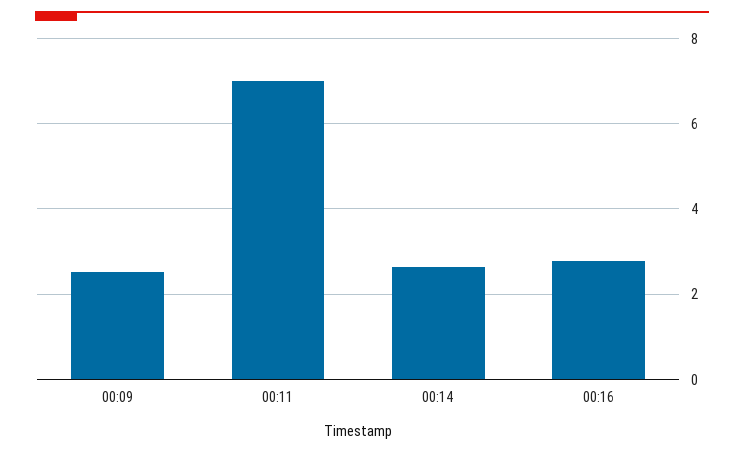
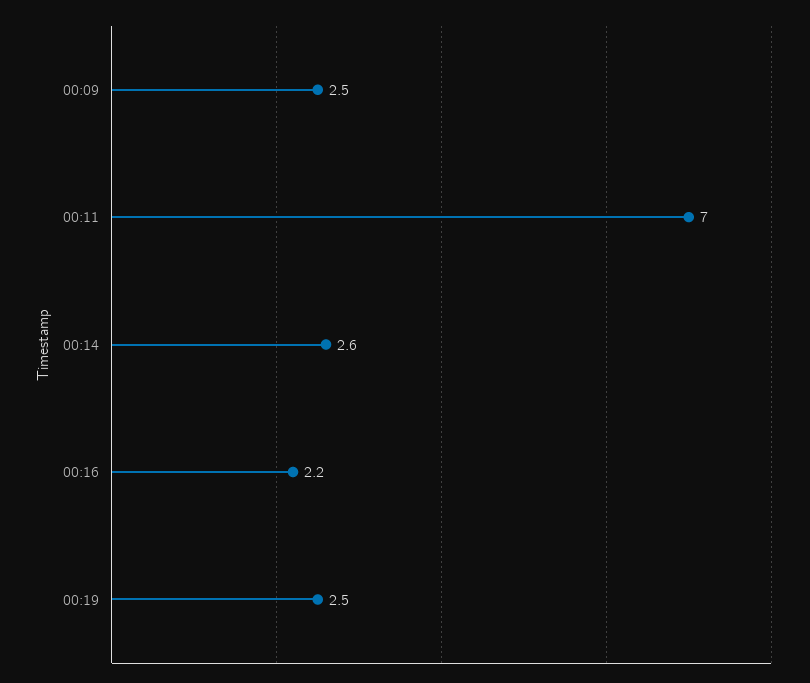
00:16: 2.8 -> 2.2
00:19: none -> 2.5

